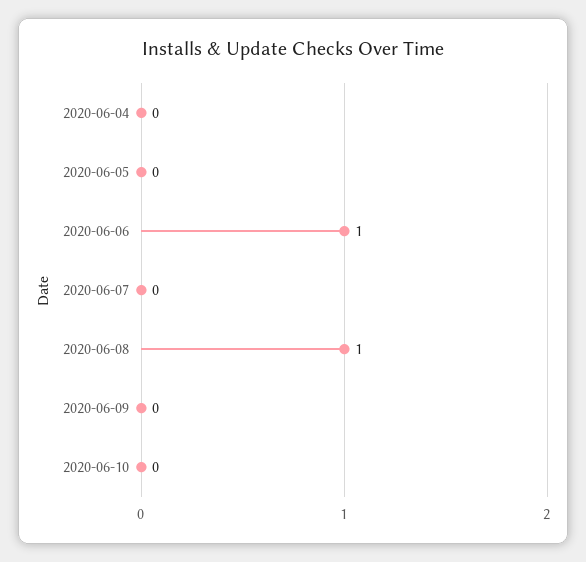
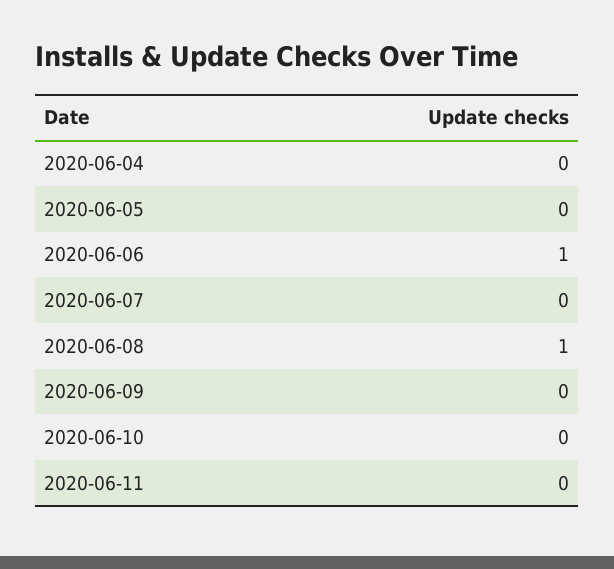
2020-06-11: none -> 0

